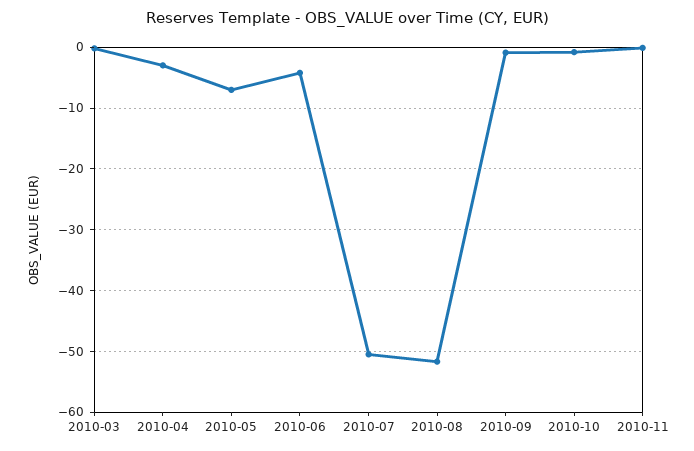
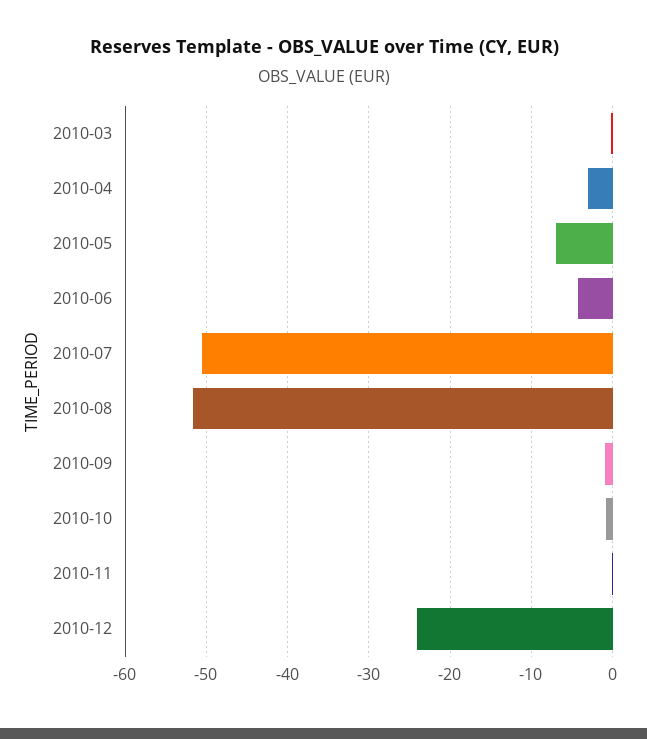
2010-12: none -> -24

